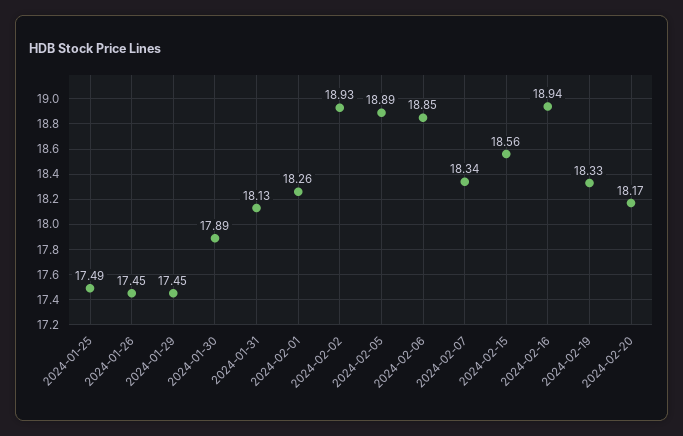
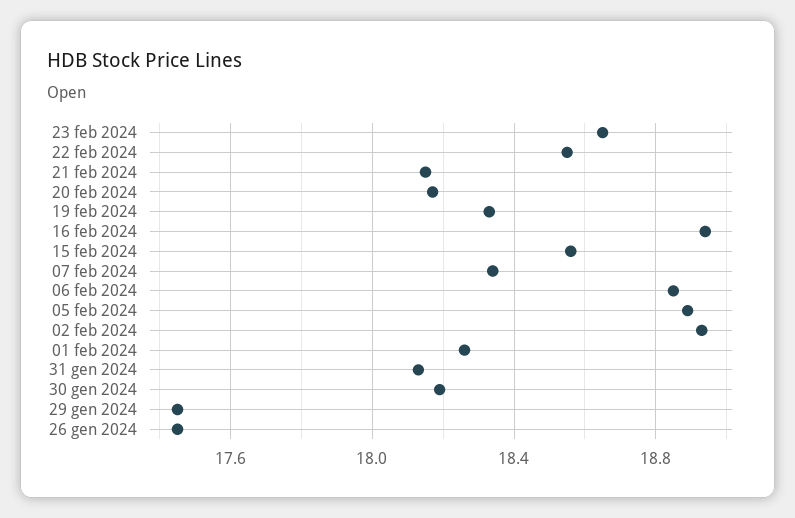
2024-01-25: 17.49 -> none
2024-01-30: 17.89 -> 18.2
23 feb 2024: none -> 18.65
22 feb 2024: none -> 18.55
21 feb 2024: none -> 18.15

